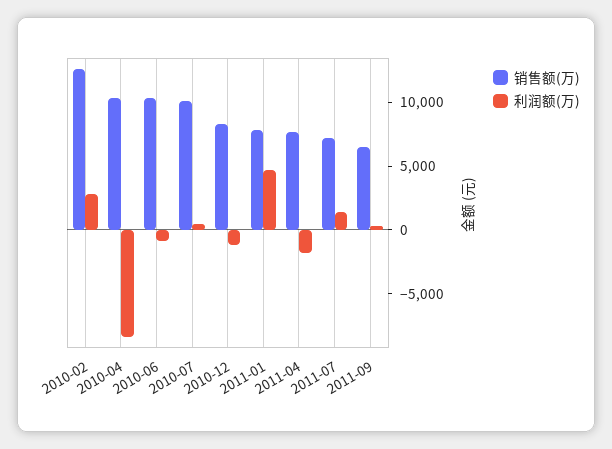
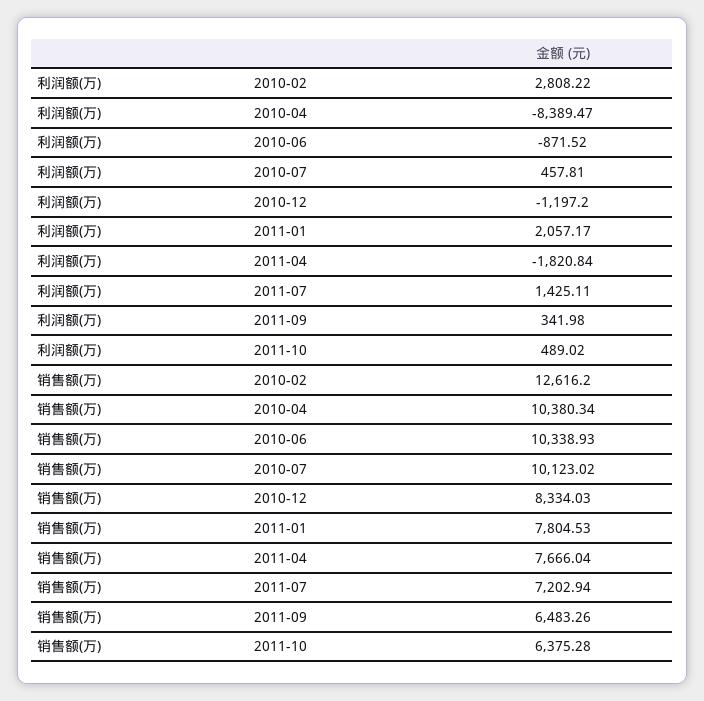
利润额(万), 2011-01: 5000 -> 2057.17
利润额(万), 2011-10: none -> 489.02
销售额(万), 2011-10: none -> 6375.28

